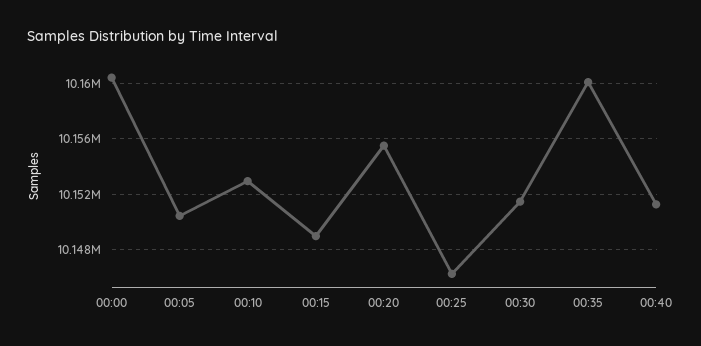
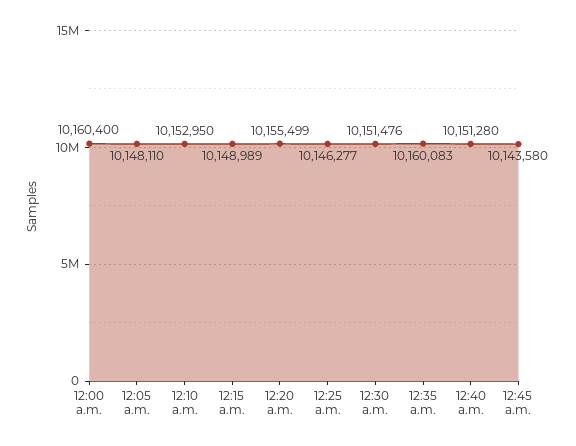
00:05: 10150500 -> 10148110
12:45 a.m.: none -> 10143580

